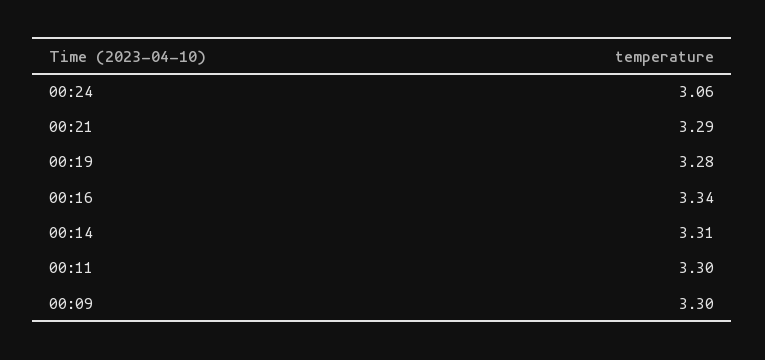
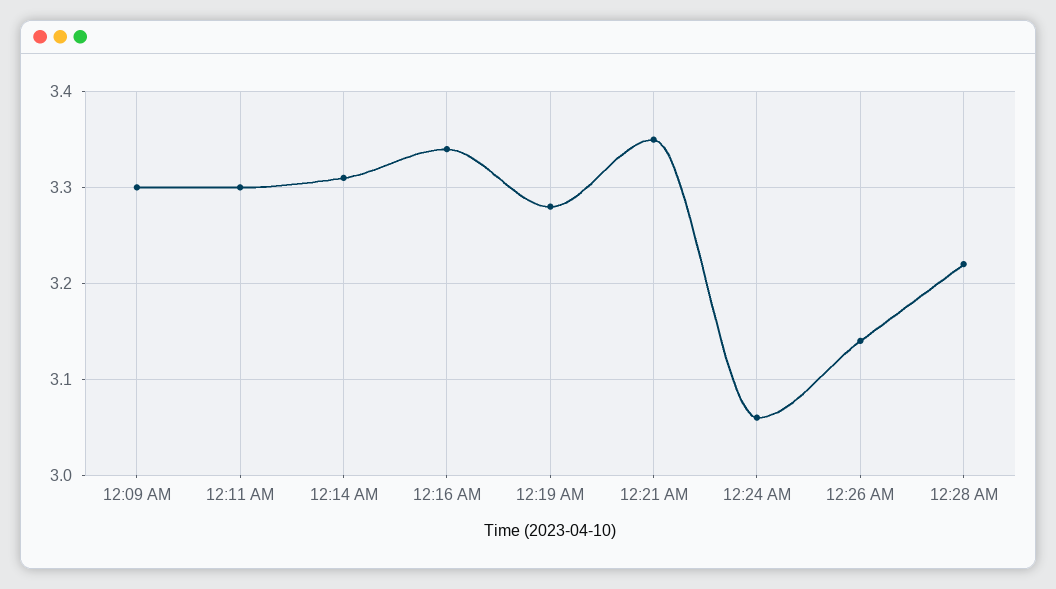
00:21: 3.29 -> 3.35
12:26 AM: none -> 3.14
12:28 AM: none -> 3.22

